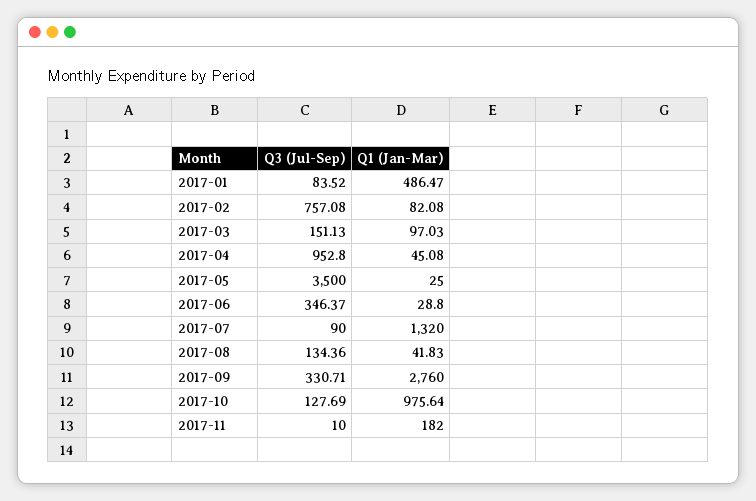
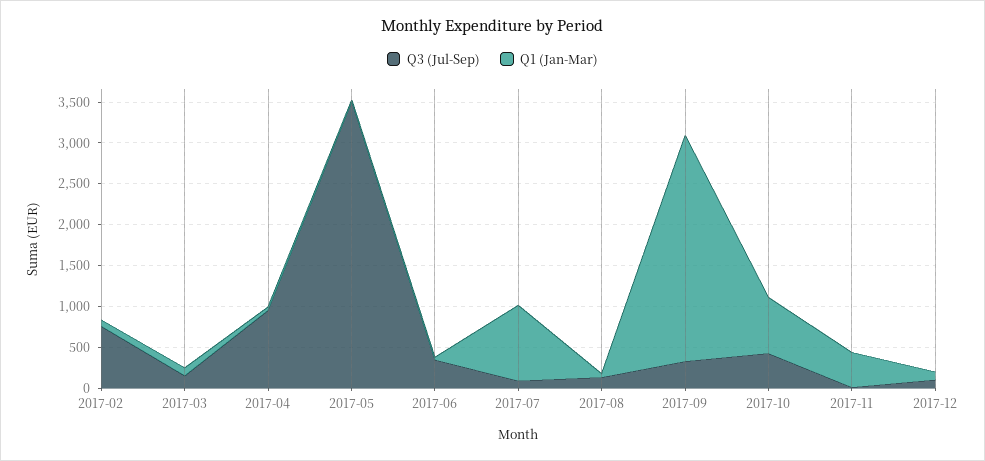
Q3 (Jul-Sep), 2017-01: 83.52 -> none
Q1 (Jan-Mar), 2017-01: 486.47 -> none
Q1 (Jan-Mar), 2017-07: 1320 -> 900
Q3 (Jul-Sep), 2017-10: 127.69 -> 400
Q1 (Jan-Mar), 2017-10: 975.64 -> 700
Q1 (Jan-Mar), 2017-11: 182 -> 400
Q3 (Jul-Sep), 2017-12: none -> 100
Q1 (Jan-Mar), 2017-12: none -> 100

